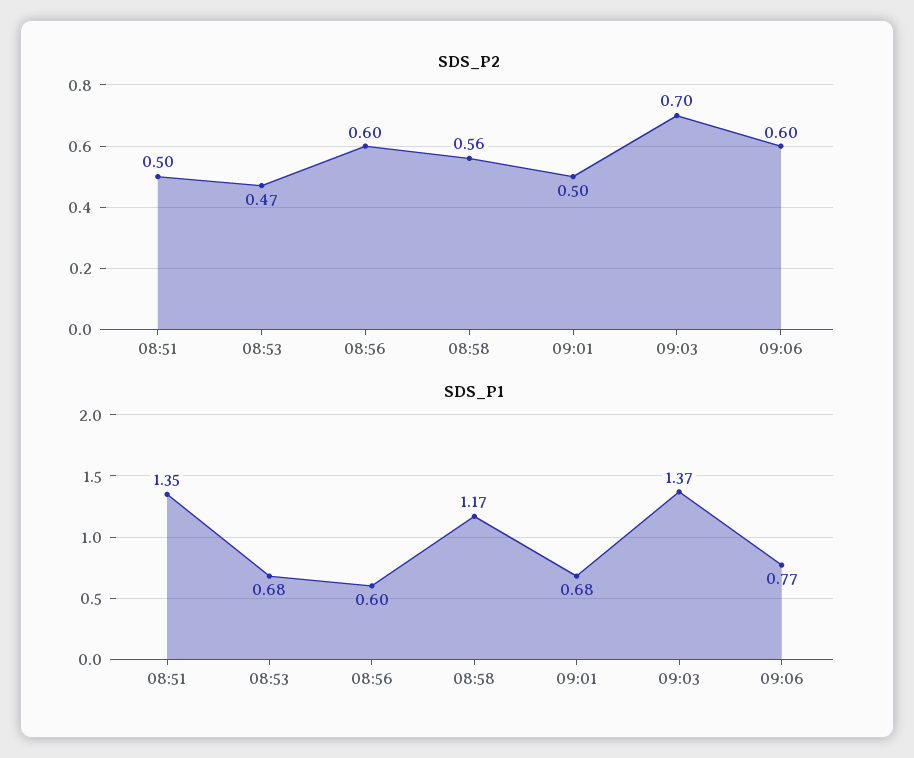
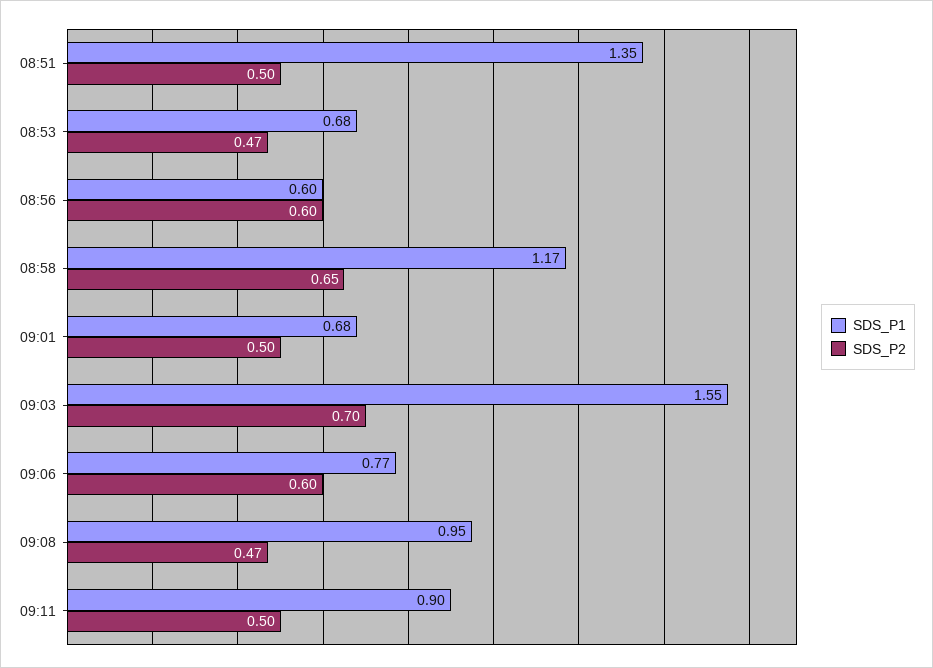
SDS_P2, 08:58: 0.56 -> 0.65
SDS_P1, 09:03: 1.37 -> 1.55
SDS_P1, 09:08: none -> 0.95
SDS_P2, 09:08: none -> 0.47
SDS_P1, 09:11: none -> 0.9
SDS_P2, 09:11: none -> 0.5

